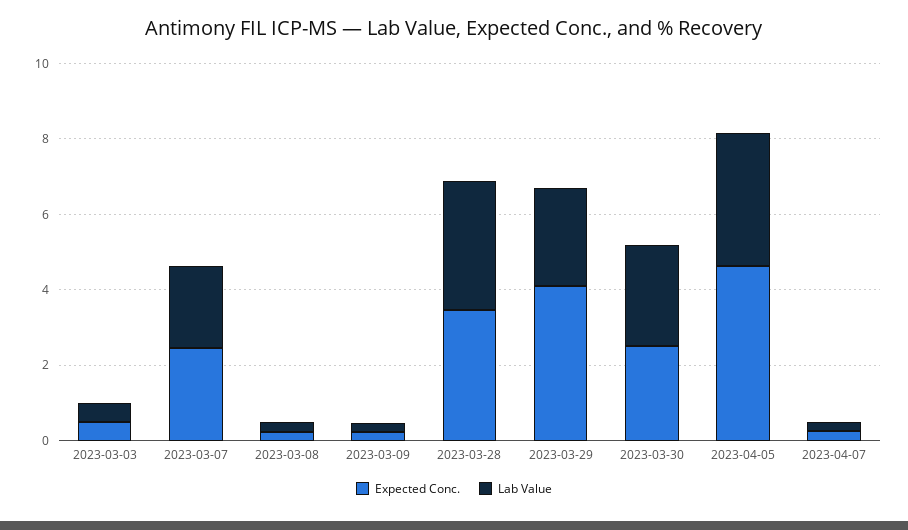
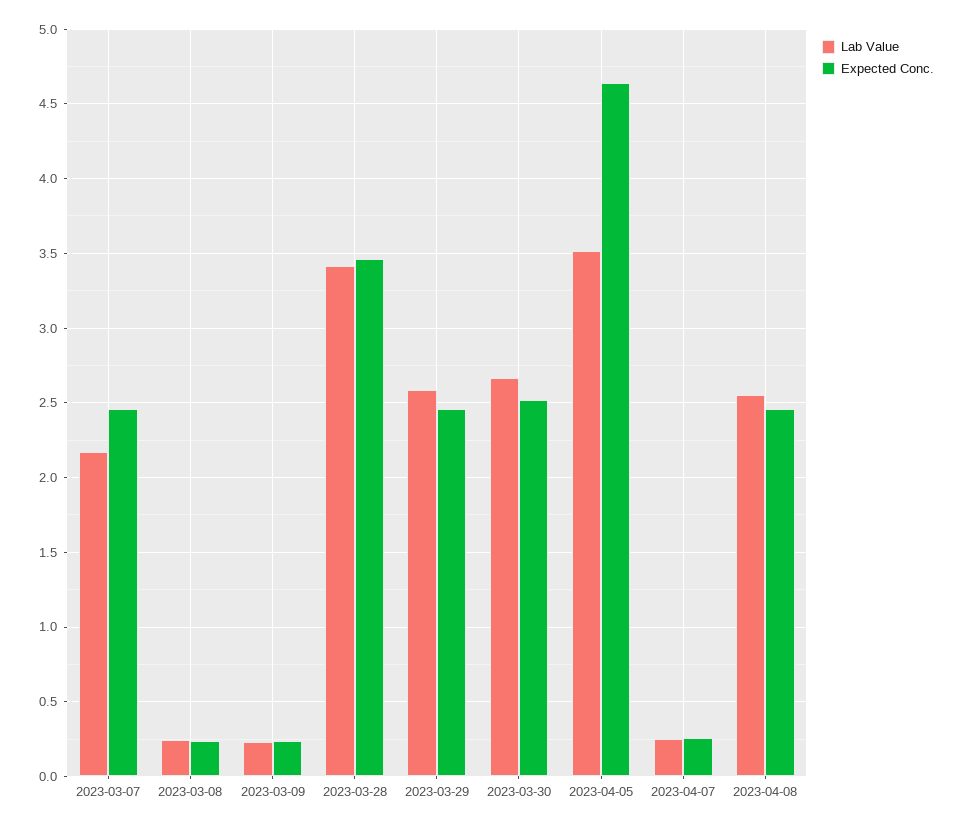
Expected Conc., 2023-03-03: 0.5 -> none
Lab Value, 2023-03-03: 0.5 -> none
Expected Conc., 2023-03-29: 4 -> 2.45
Lab Value, 2023-04-08: none -> 2.55
Expected Conc., 2023-04-08: none -> 2.45

